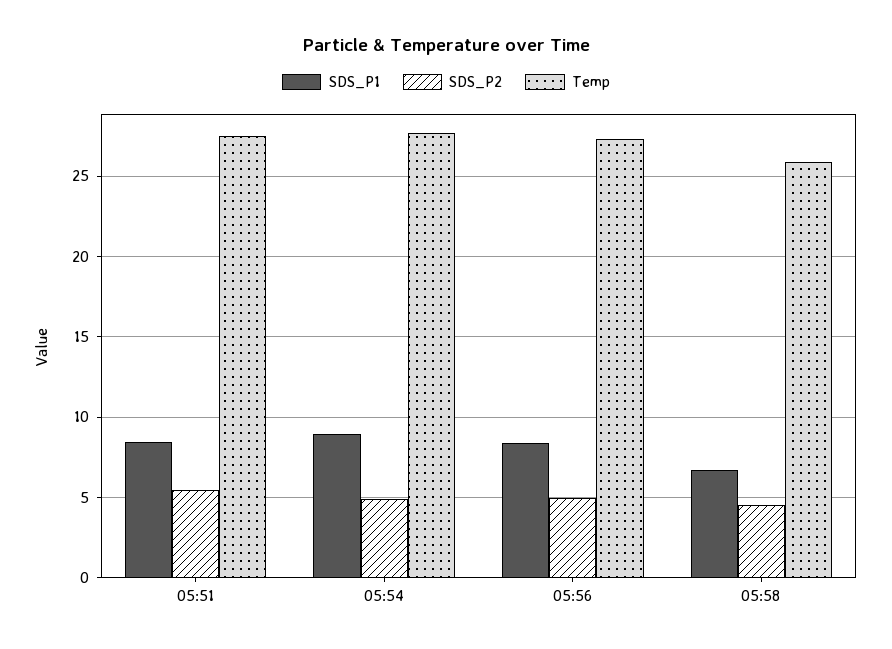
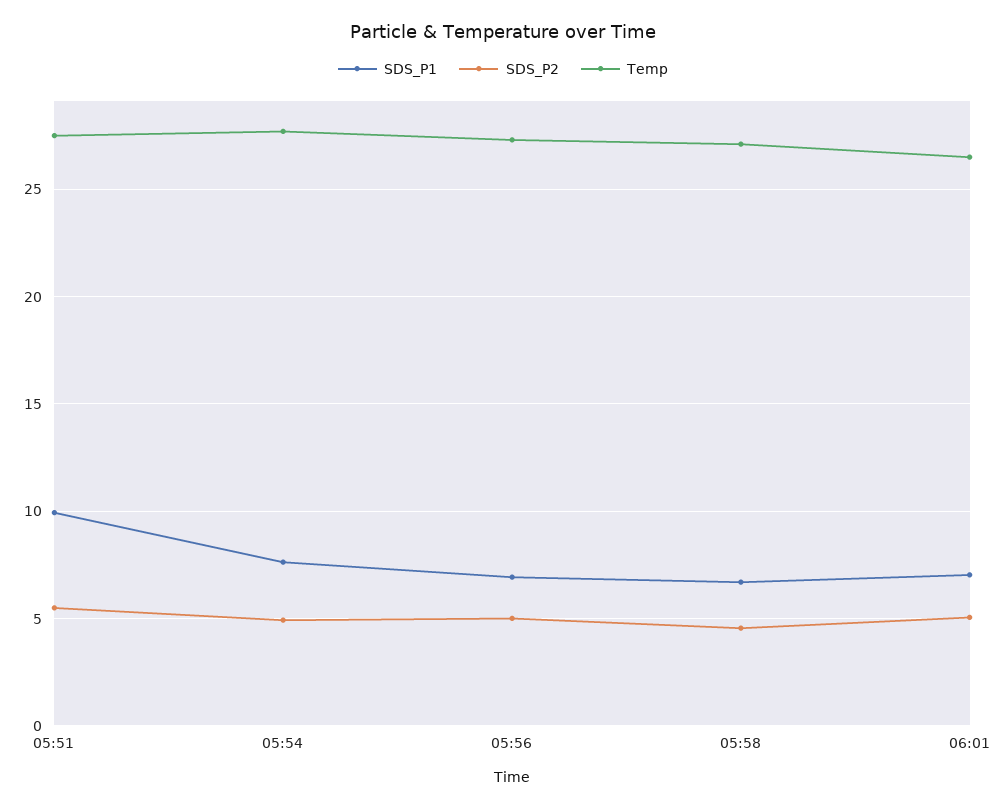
SDS_P1, 05:51: 8.5 -> 10
SDS_P1, 05:54: 9 -> 7.5
SDS_P1, 05:56: 8.5 -> 7
Temp, 05:58: 26 -> 27
SDS_P1, 06:01: none -> 7
SDS_P2, 06:01: none -> 5
Temp, 06:01: none -> 26.5

